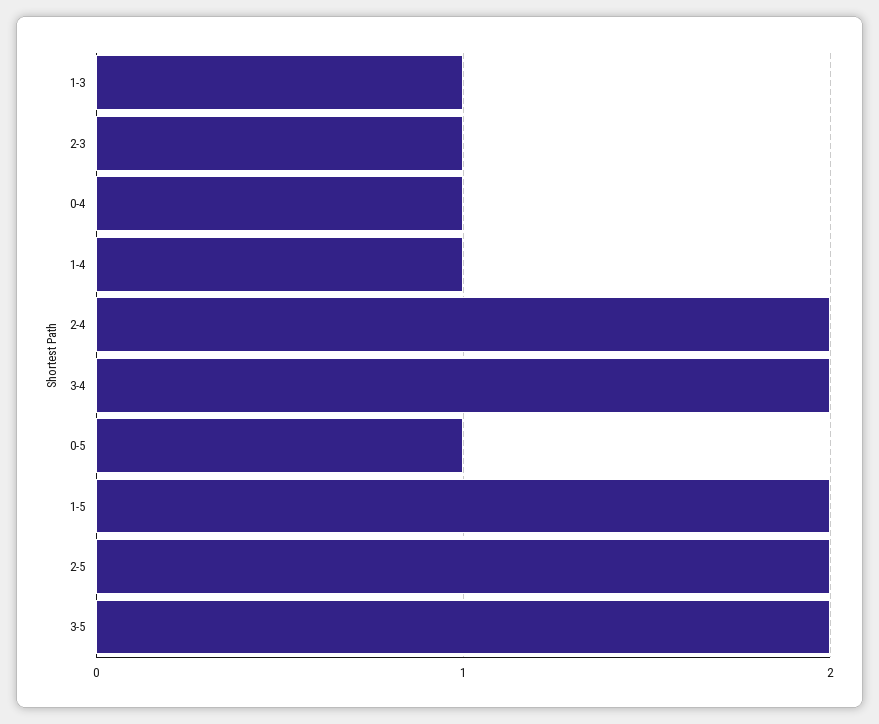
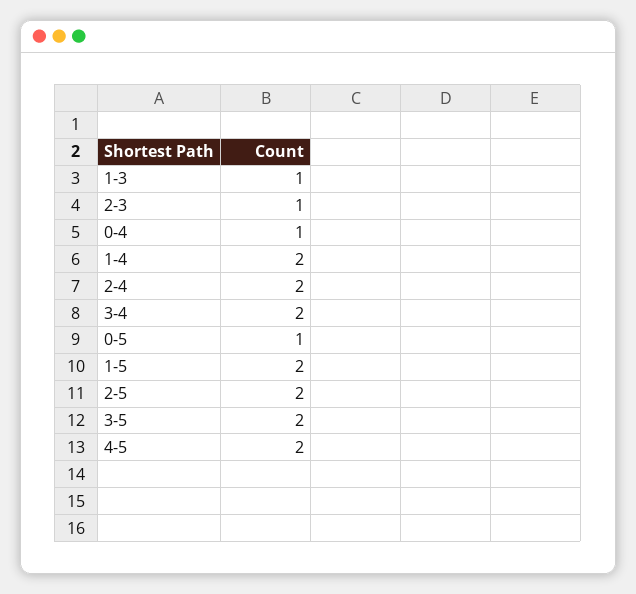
1-4: 1 -> 2
4-5: none -> 2

